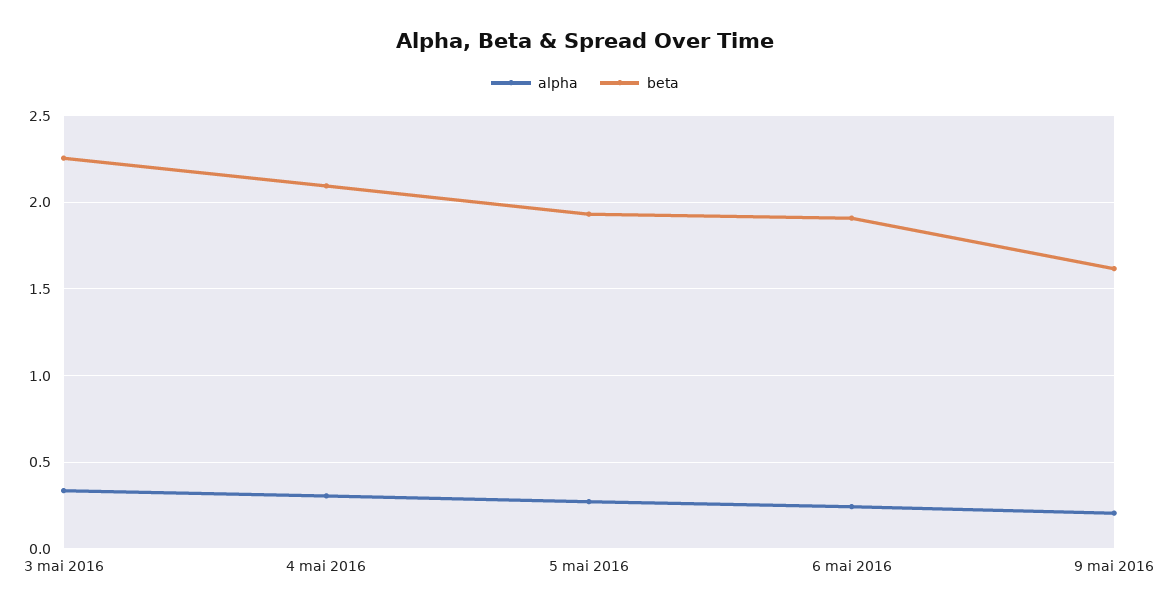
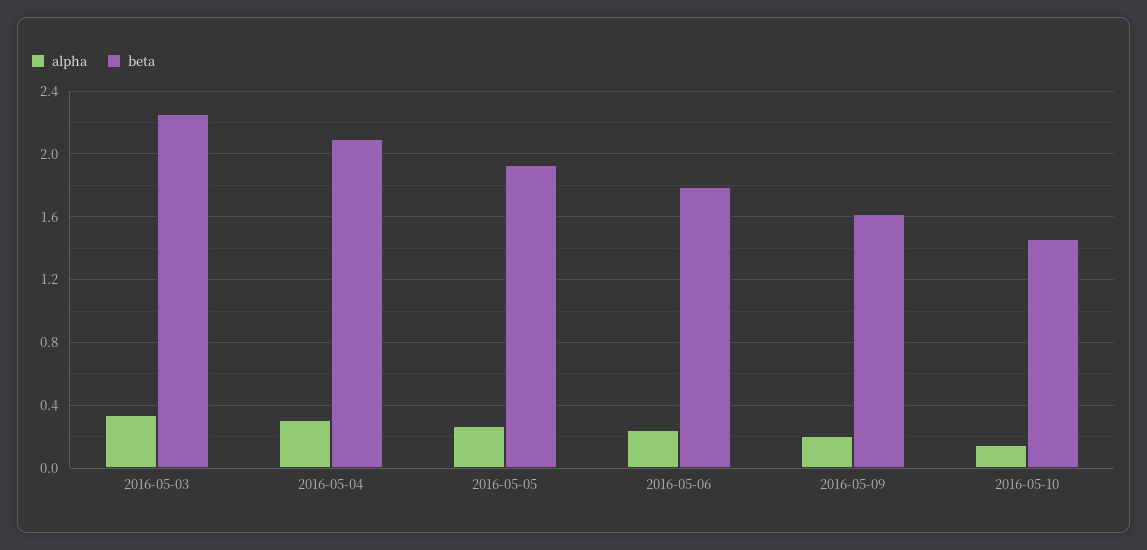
beta, 6 mai 2016: 1.9 -> 1.8
alpha, 2016-05-10: none -> 0.15
beta, 2016-05-10: none -> 1.45

